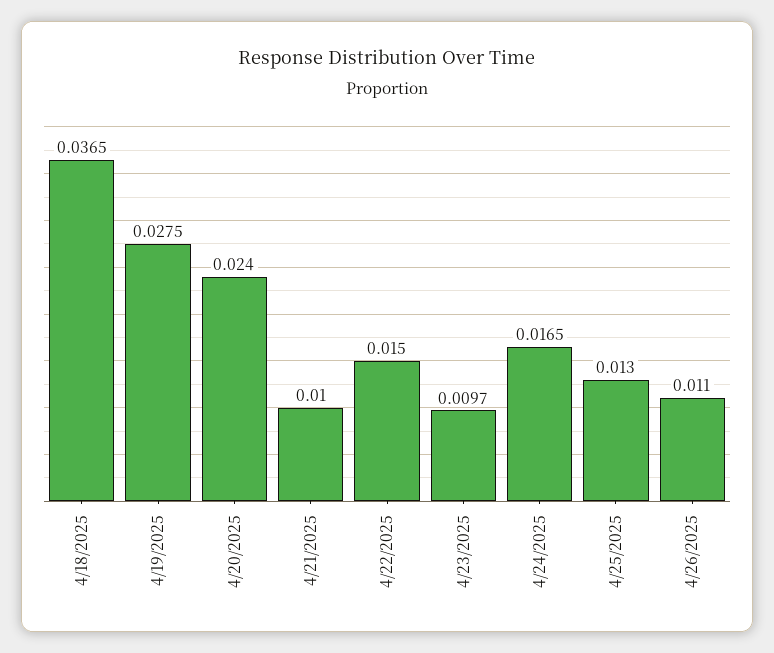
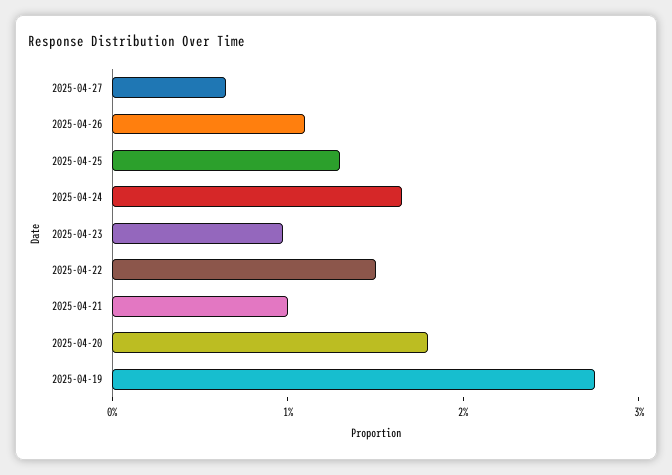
4/18/2025: 0.0365 -> none
4/20/2025: 0.024 -> 0.018
2025-04-27: none -> 0.006

